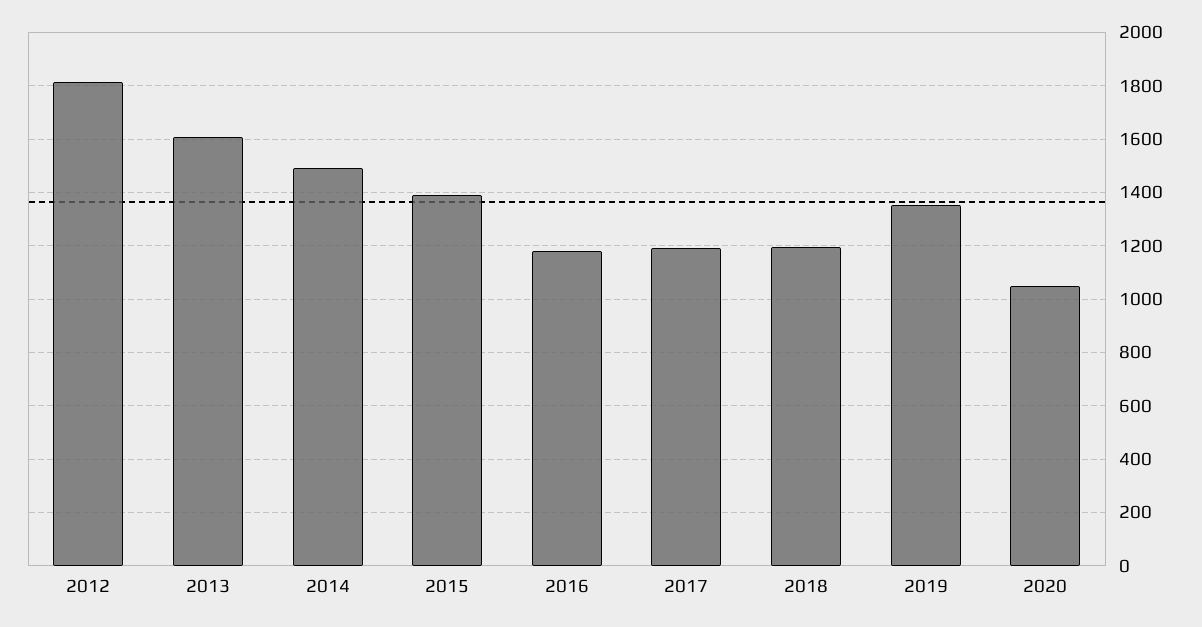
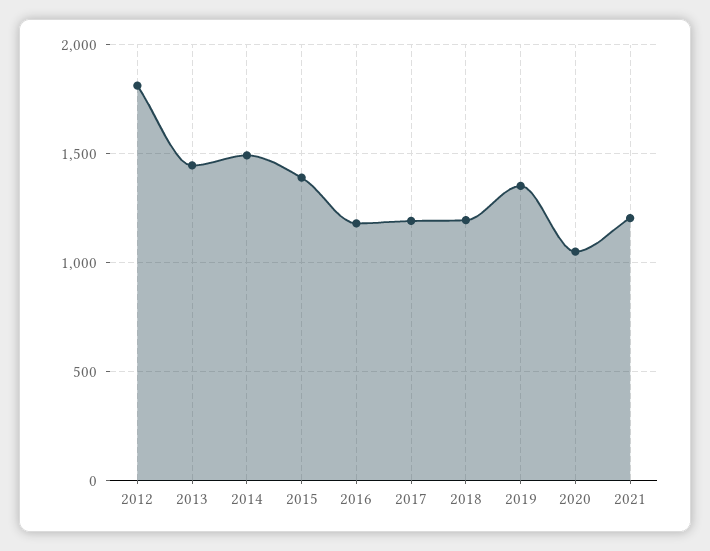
2013: 1600 -> 1450
2021: none -> 1200

